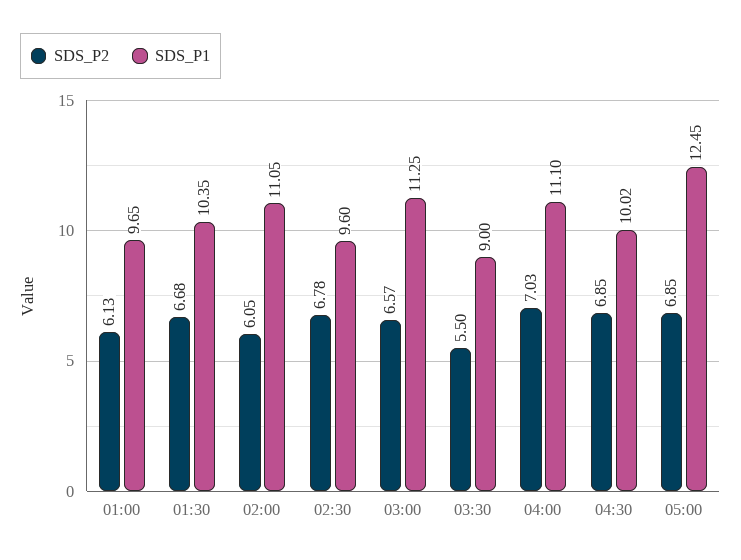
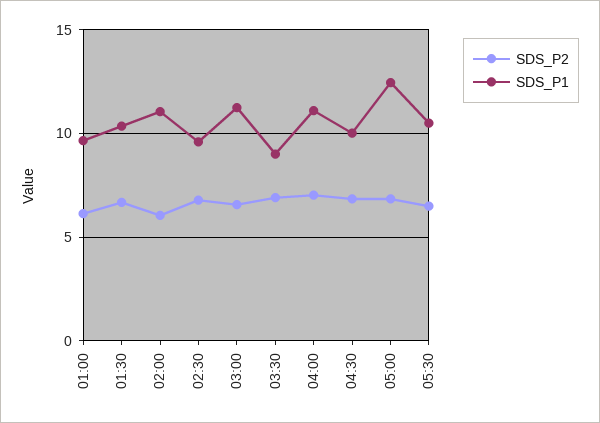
SDS_P2, 03:30: 5.5 -> 7
SDS_P2, 05:30: none -> 6.5
SDS_P1, 05:30: none -> 10.5

